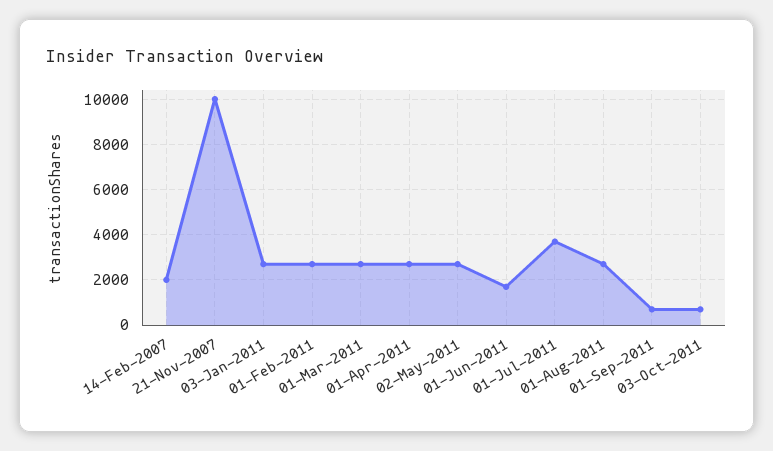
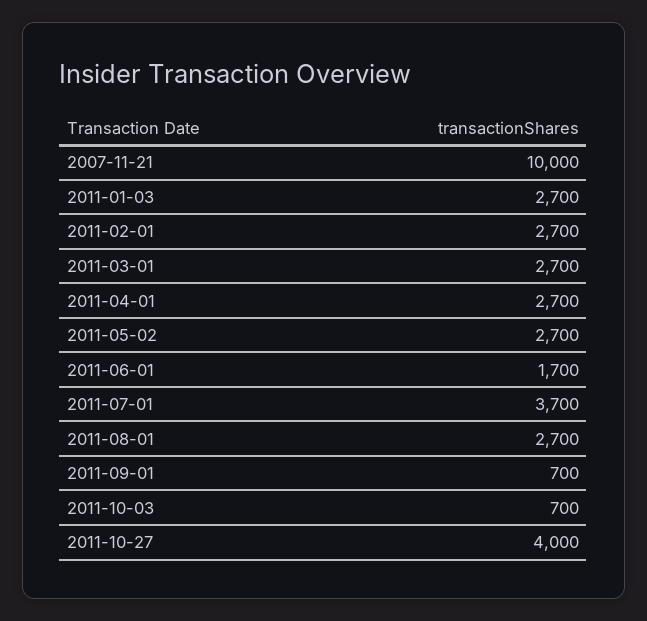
14-Feb-2007: 2000 -> none
2011-10-27: none -> 4000

